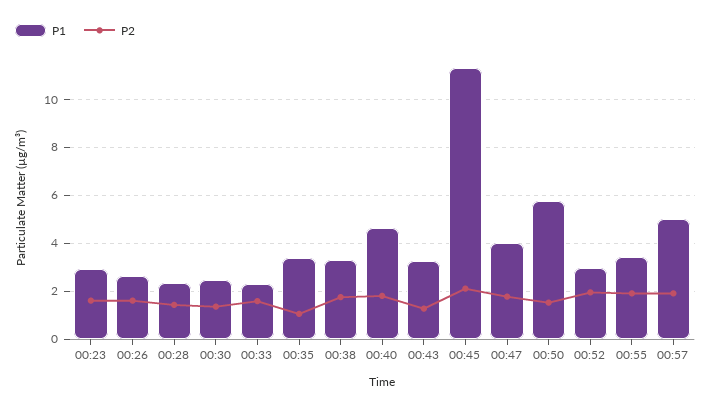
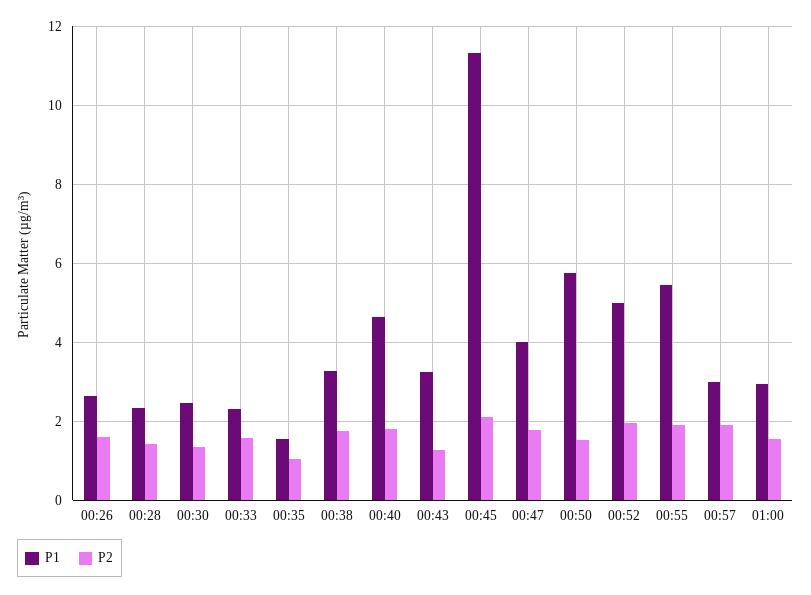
P1, 00:23: 3 -> none
P2, 00:23: 1.5 -> none
P1, 00:35: 3.5 -> 1.6
P1, 00:52: 3 -> 5
P1, 00:55: 3.5 -> 5.4
P1, 00:57: 5 -> 3
P1, 01:00: none -> 3
P2, 01:00: none -> 1.6

